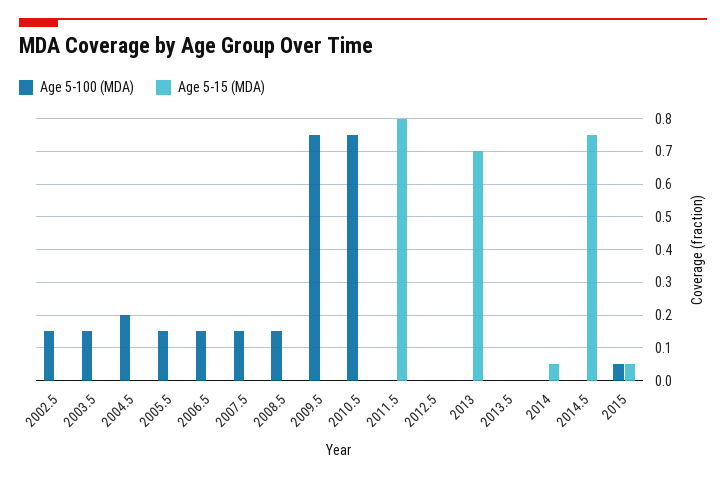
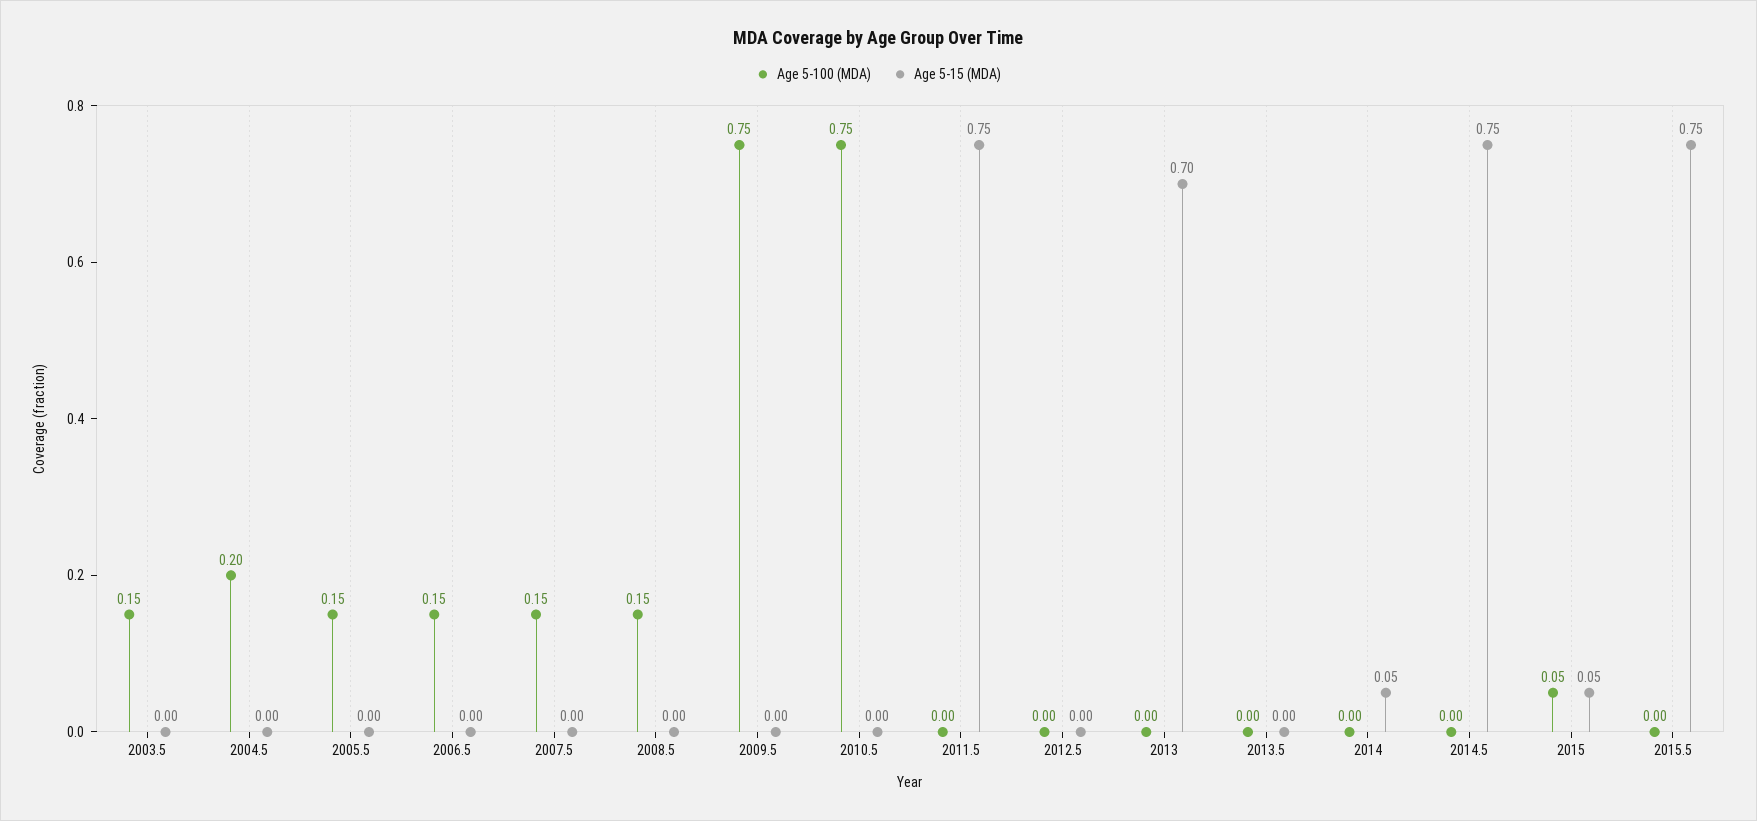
Age 5-100 (MDA), 2002.5: 0.15 -> none
Age 5-15 (MDA), 2002.5: 0 -> none
Age 5-15 (MDA), 2011.5: 0.8 -> 0.75
Age 5-100 (MDA), 2015.5: none -> 0
Age 5-15 (MDA), 2015.5: none -> 0.75

